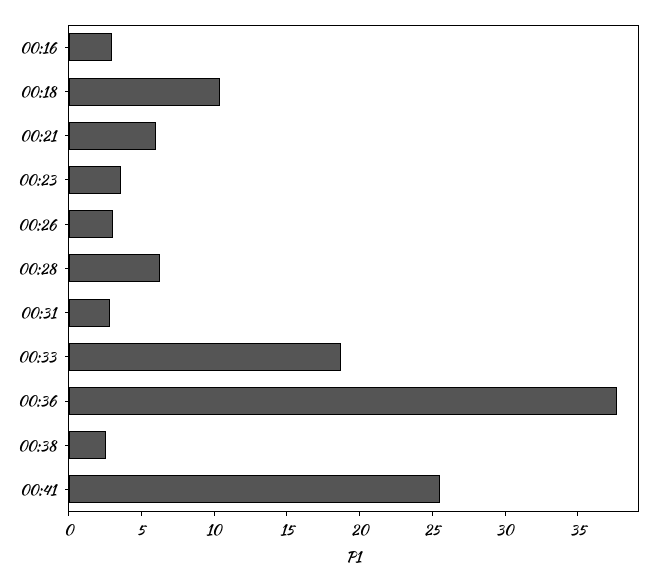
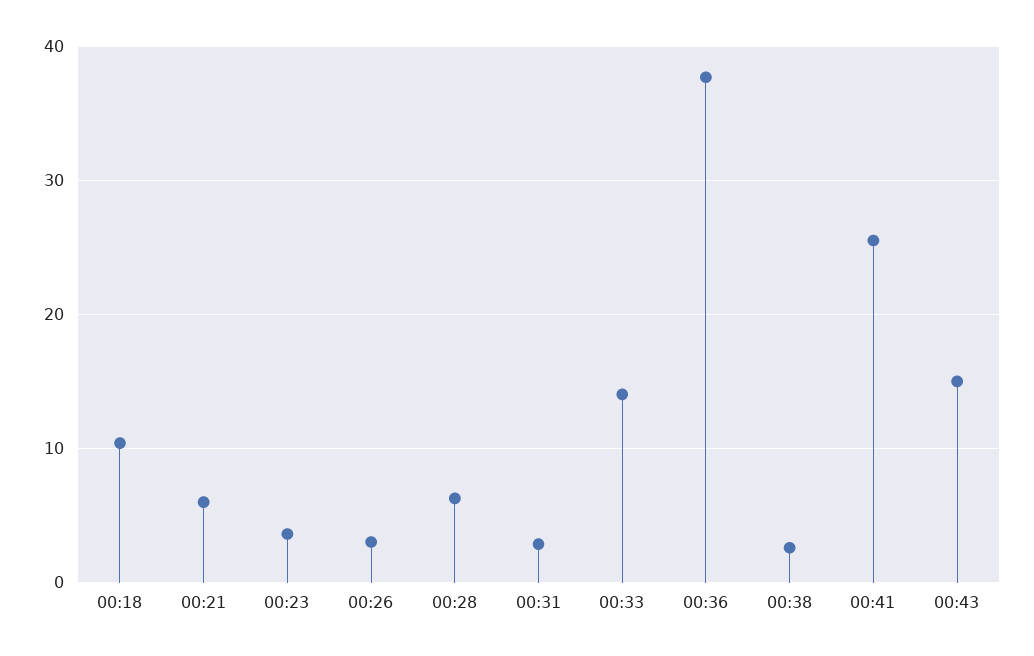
00:16: 3 -> none
00:33: 19 -> 14
00:43: none -> 15

